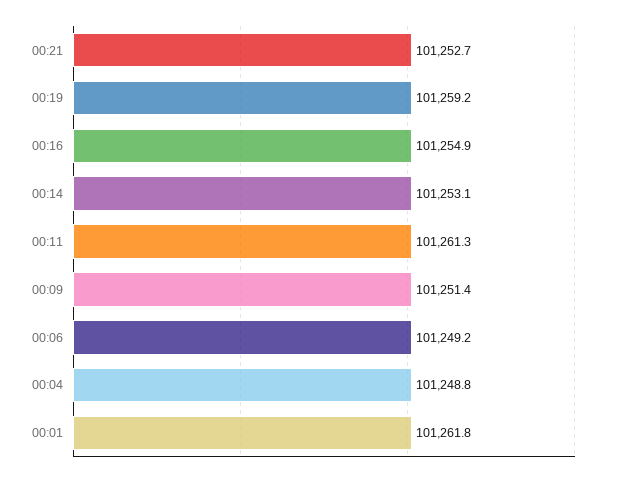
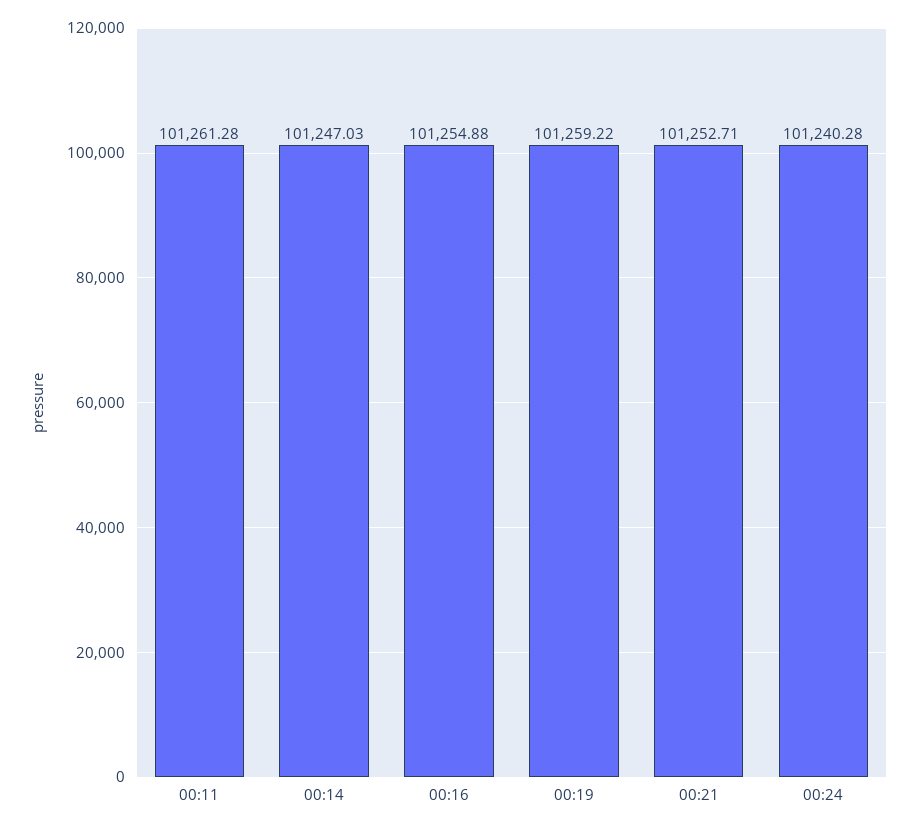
00:14: 101253.1 -> 101247.03
00:09: 101251.4 -> none
00:06: 101249.2 -> none
00:04: 101248.8 -> none
00:01: 101261.8 -> none
00:24: none -> 101240.28

